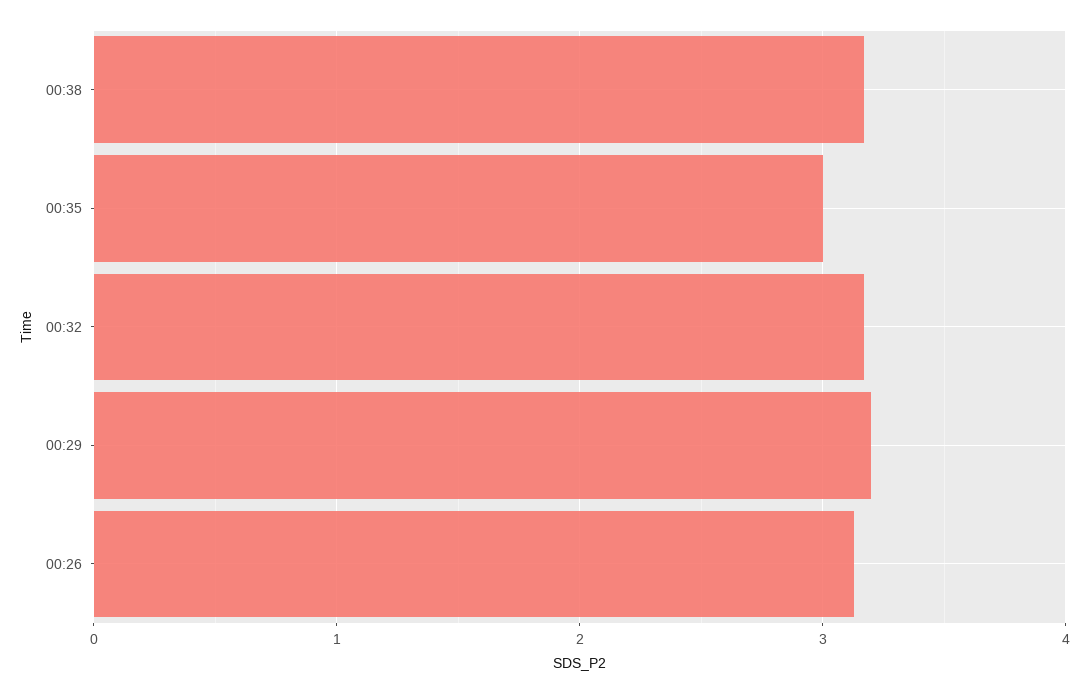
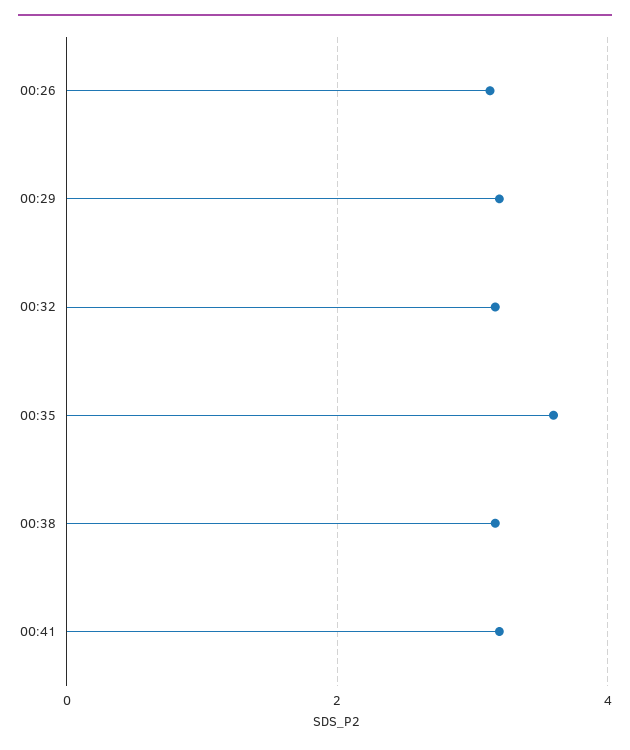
00:35: 3 -> 3.6
00:41: none -> 3.2

